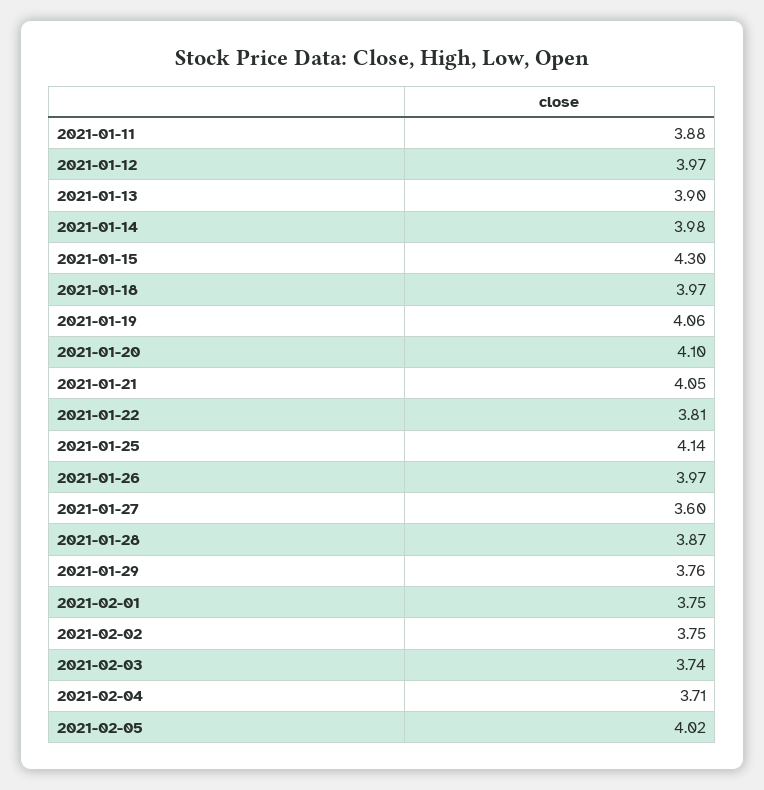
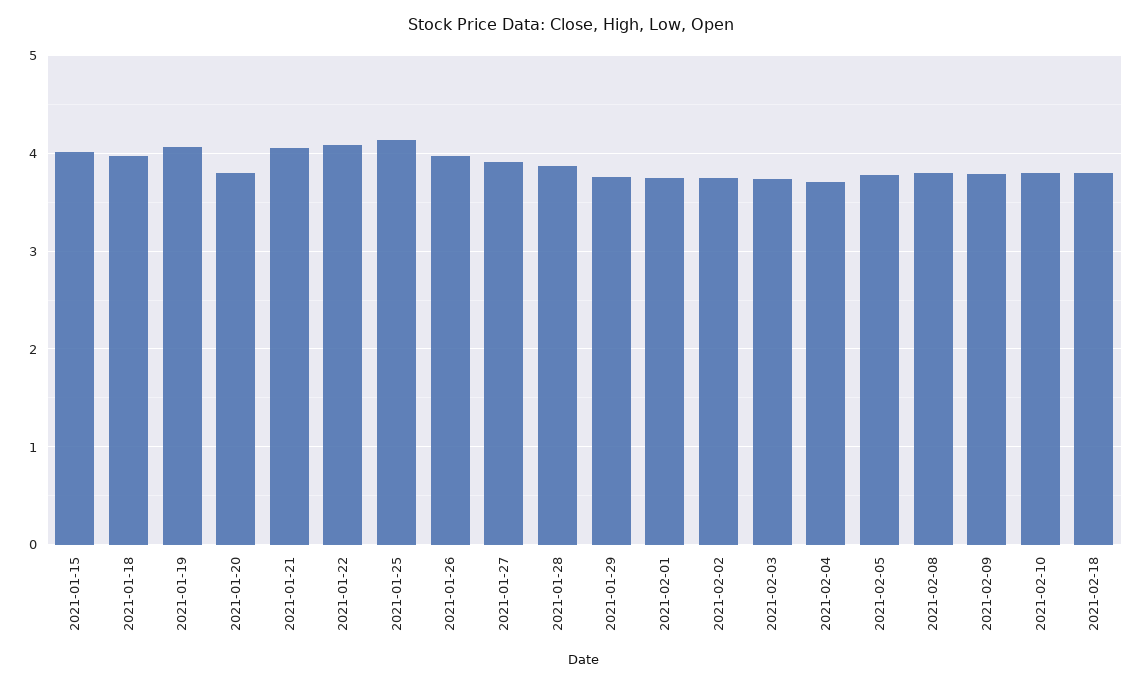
2021-01-11: 3.88 -> none
2021-01-12: 3.97 -> none
2021-01-13: 3.9 -> none
2021-01-14: 3.98 -> none
2021-01-15: 4.3 -> 4
2021-01-20: 4.1 -> 3.8
2021-01-22: 3.81 -> 4.1
2021-01-27: 3.6 -> 3.9
2021-02-05: 4.02 -> 3.8
2021-02-08: none -> 3.8
2021-02-09: none -> 3.8
2021-02-10: none -> 3.8
2021-02-18: none -> 3.8

